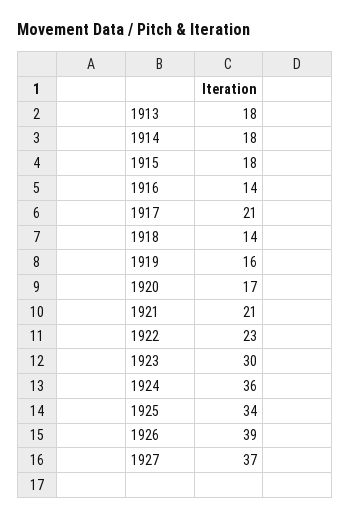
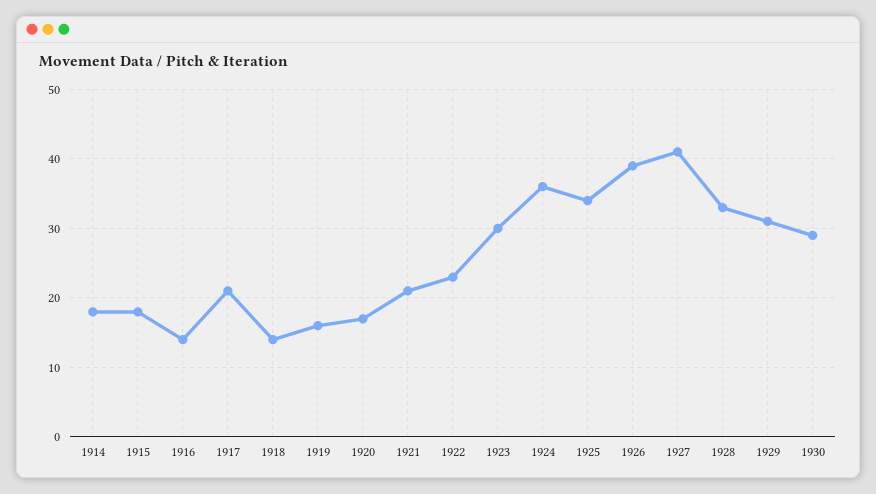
1913: 18 -> none
1927: 37 -> 41
1928: none -> 33
1929: none -> 31
1930: none -> 29

